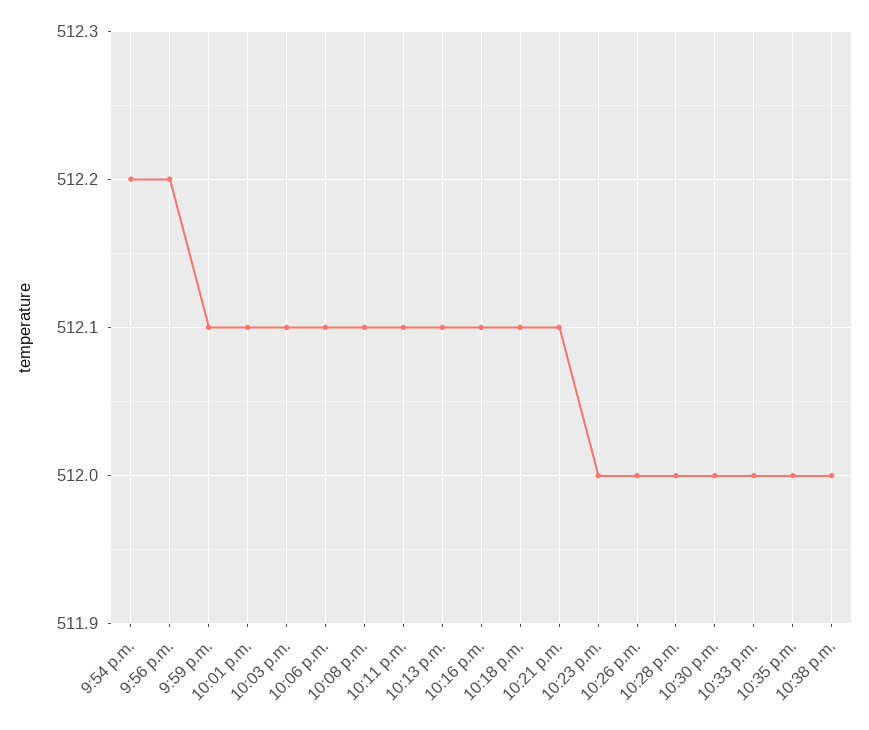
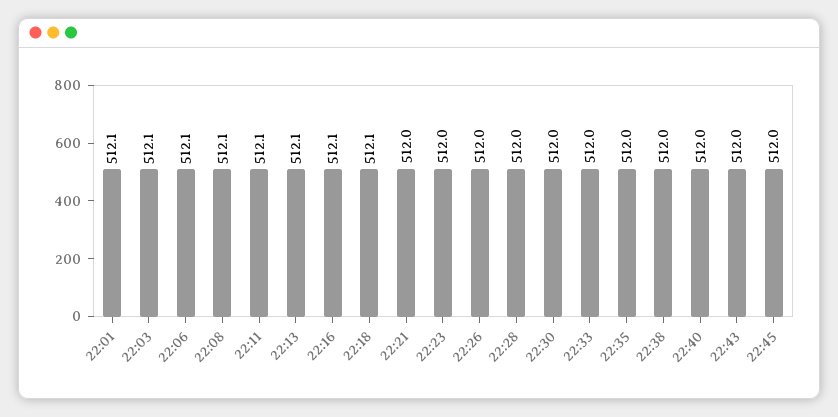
9:54 p.m.: 512.2 -> none
9:56 p.m.: 512.2 -> none
9:59 p.m.: 512.1 -> none
10:21 p.m.: 512.1 -> 512
22:40: none -> 512
22:43: none -> 512
22:45: none -> 512

